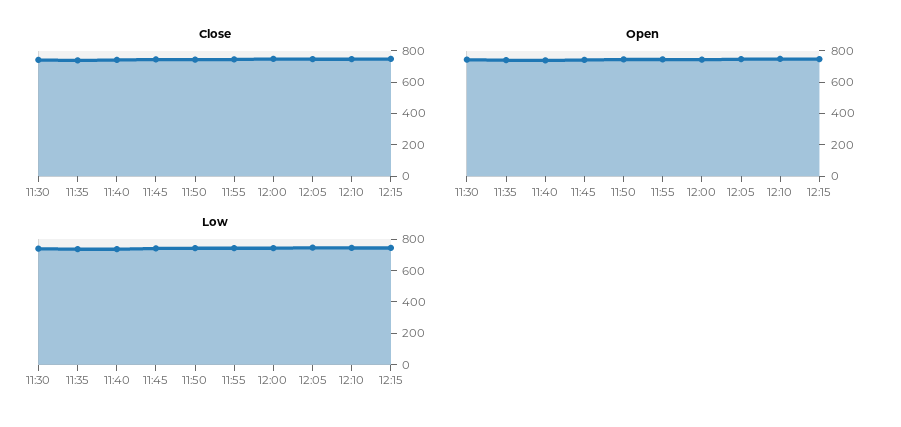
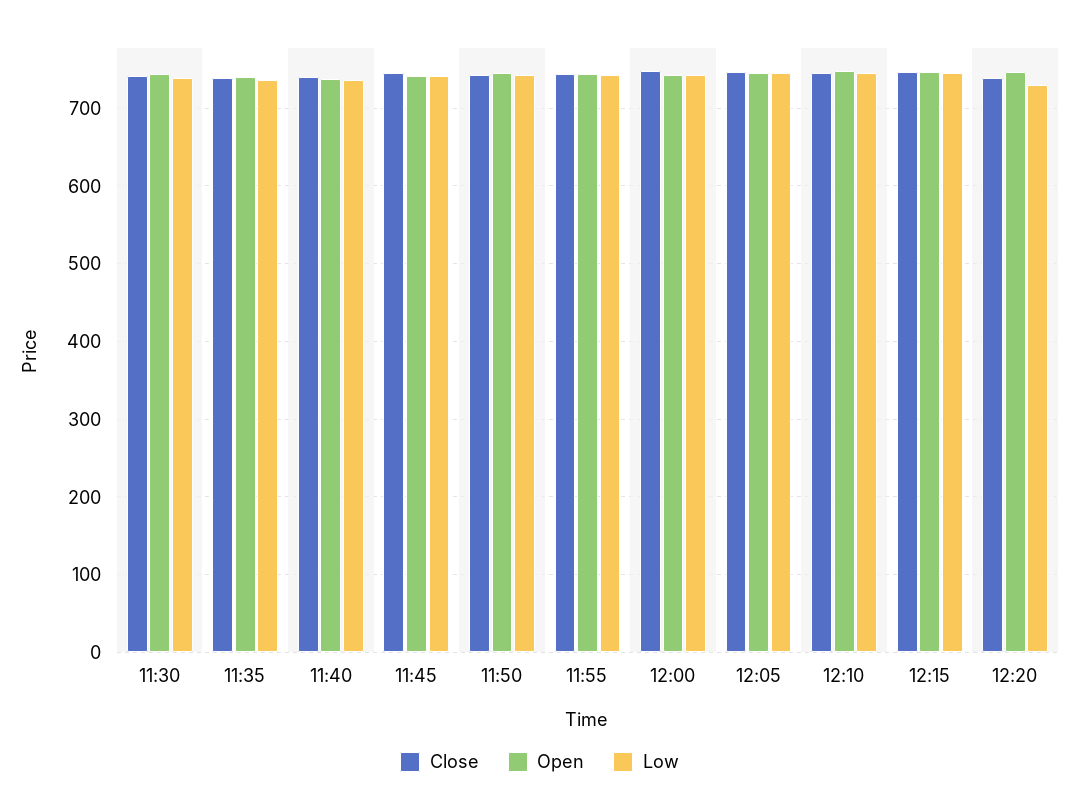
Close, 12:20: none -> 740
Open, 12:20: none -> 750
Low, 12:20: none -> 730

